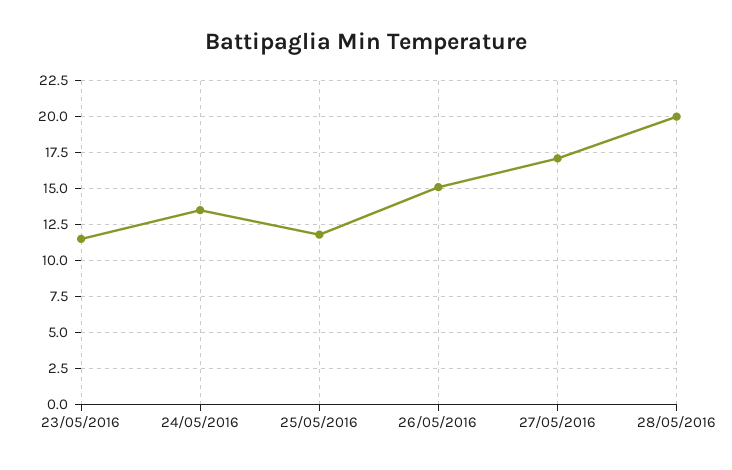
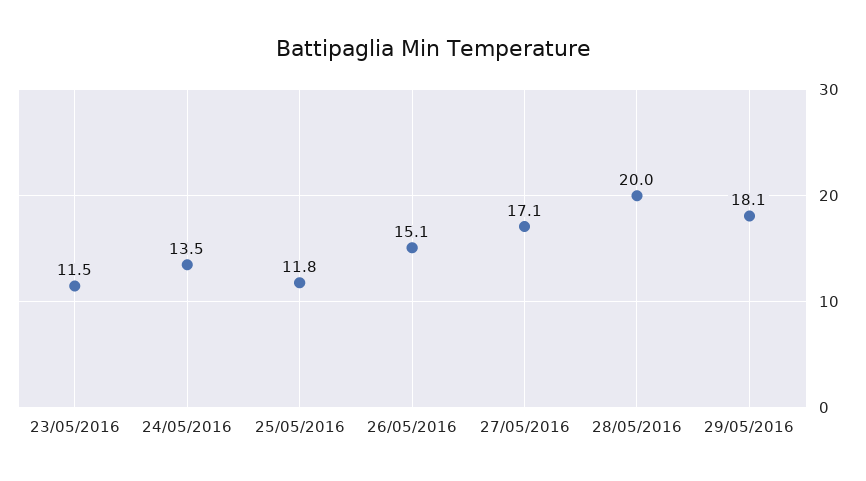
29/05/2016: none -> 18.1

